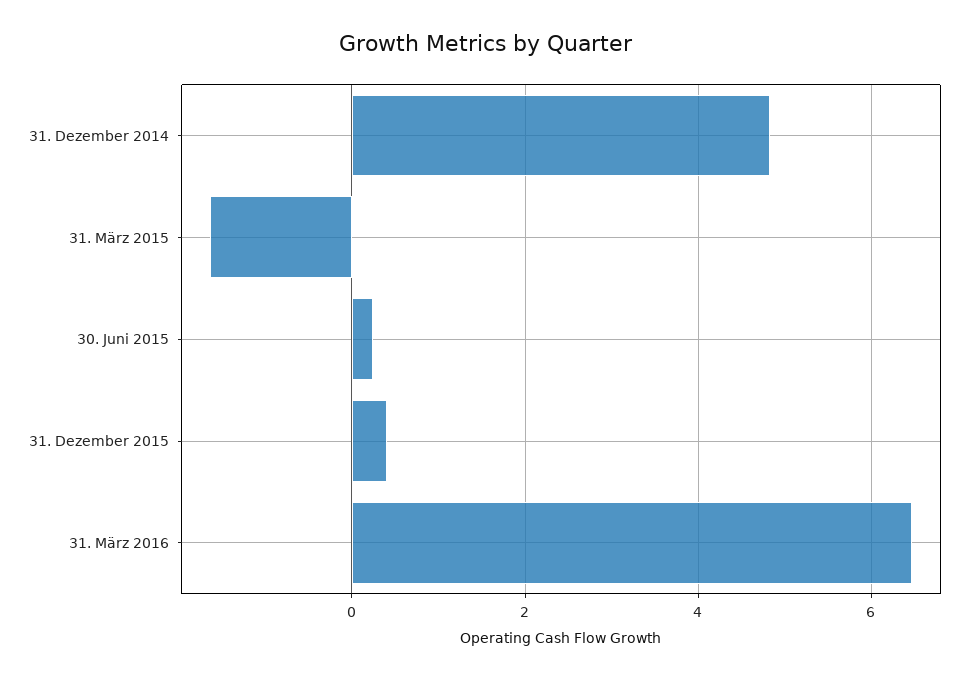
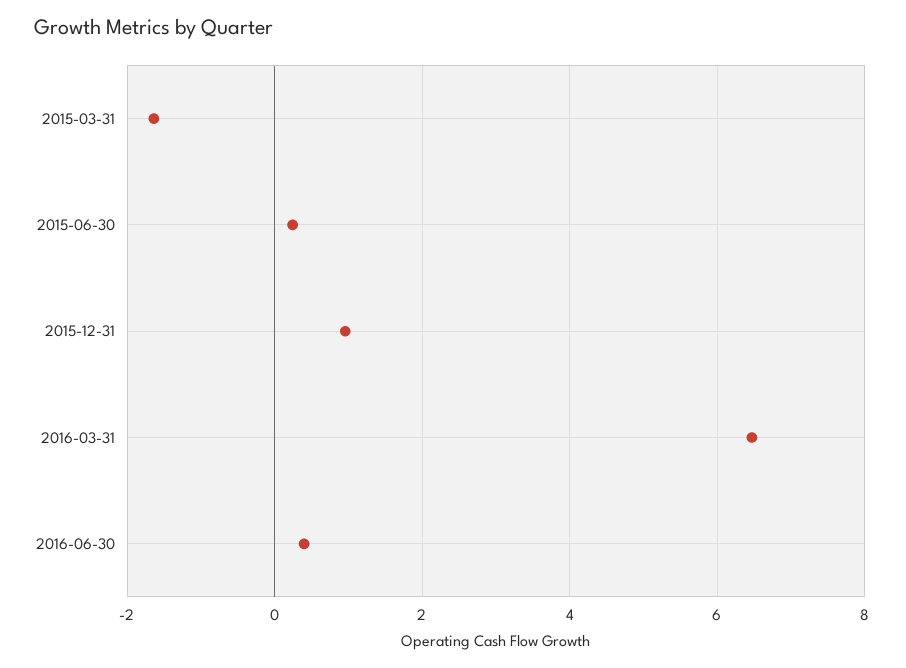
31. Dezember 2014: 4.8 -> none
31. Dezember 2015: 0.4 -> 1
2016-06-30: none -> 0.4

